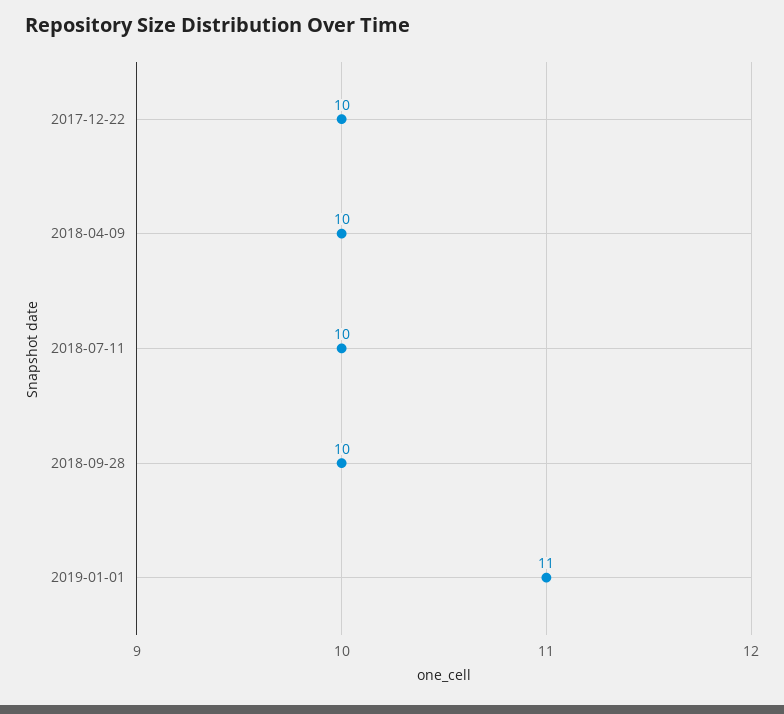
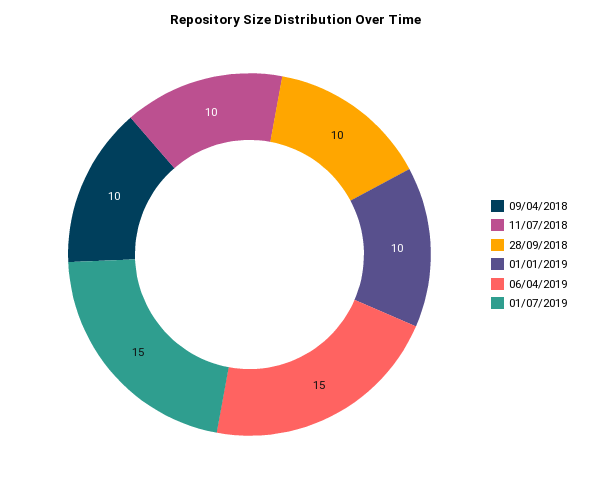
2017-12-22: 10 -> none
2019-01-01: 11 -> 10
06/04/2019: none -> 15
01/07/2019: none -> 15

